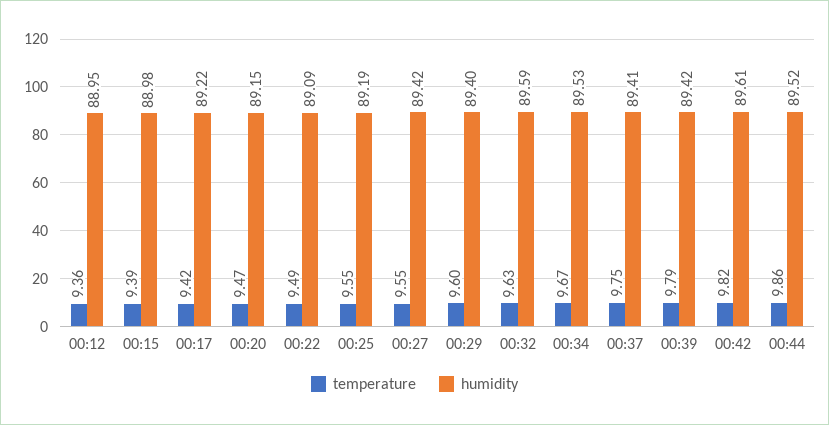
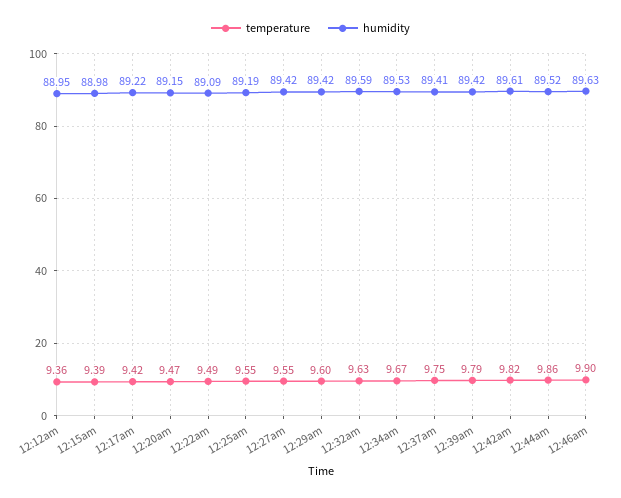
humidity, 00:29: 89.4 -> 89.42
temperature, 12:46am: none -> 9.9
humidity, 12:46am: none -> 89.63

